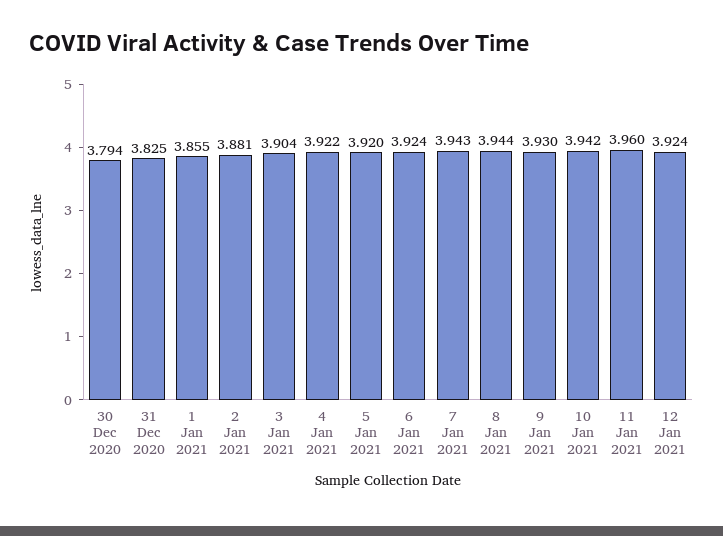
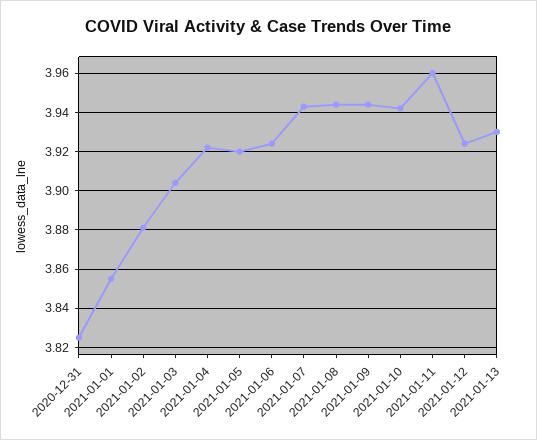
30 Dec 2020: 3.794 -> none
9 Jan 2021: 3.93 -> 3.945
2021-01-13: none -> 3.93

